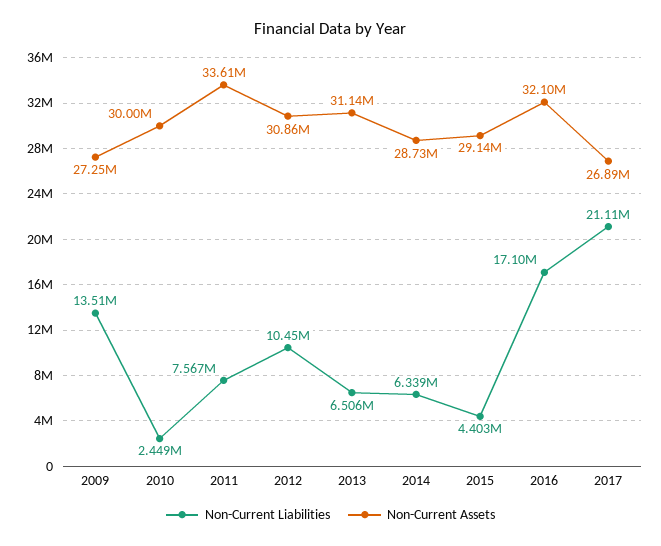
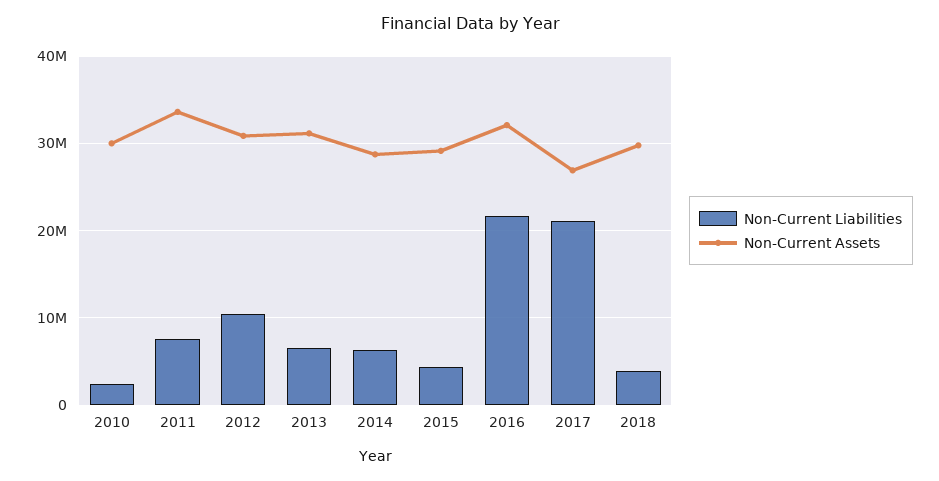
Non-Current Liabilities, 2009: 13510000 -> none
Non-Current Assets, 2009: 27250000 -> none
Non-Current Liabilities, 2016: 17100000 -> 22000000
Non-Current Liabilities, 2018: none -> 4000000
Non-Current Assets, 2018: none -> 30000000

